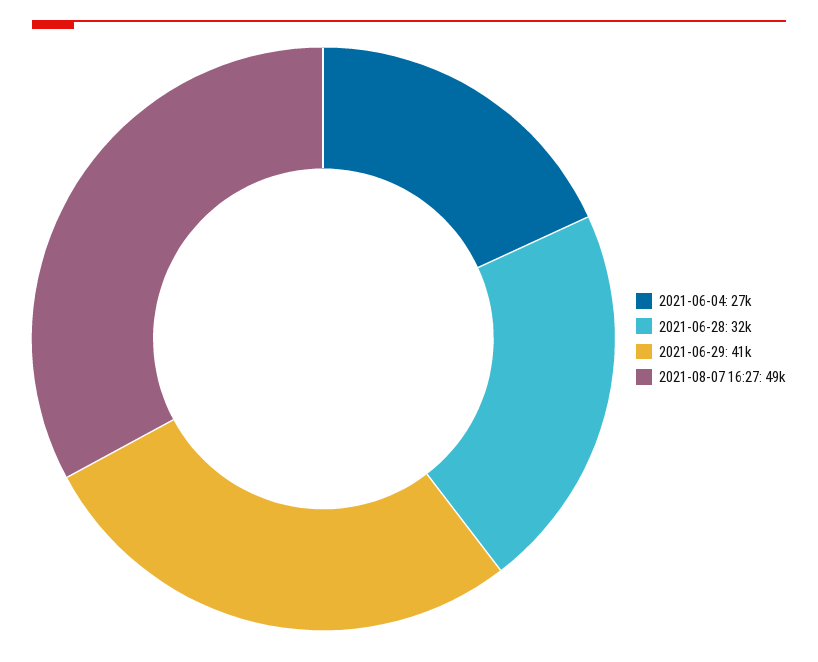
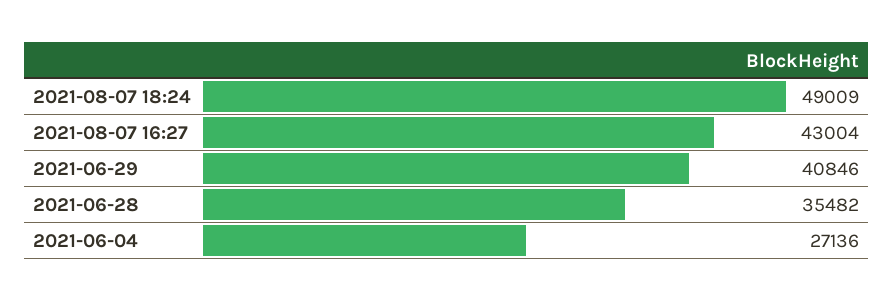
2021-06-28: 32000 -> 35482
2021-08-07 16:27: 49000 -> 43004
2021-08-07 18:24: none -> 49009

